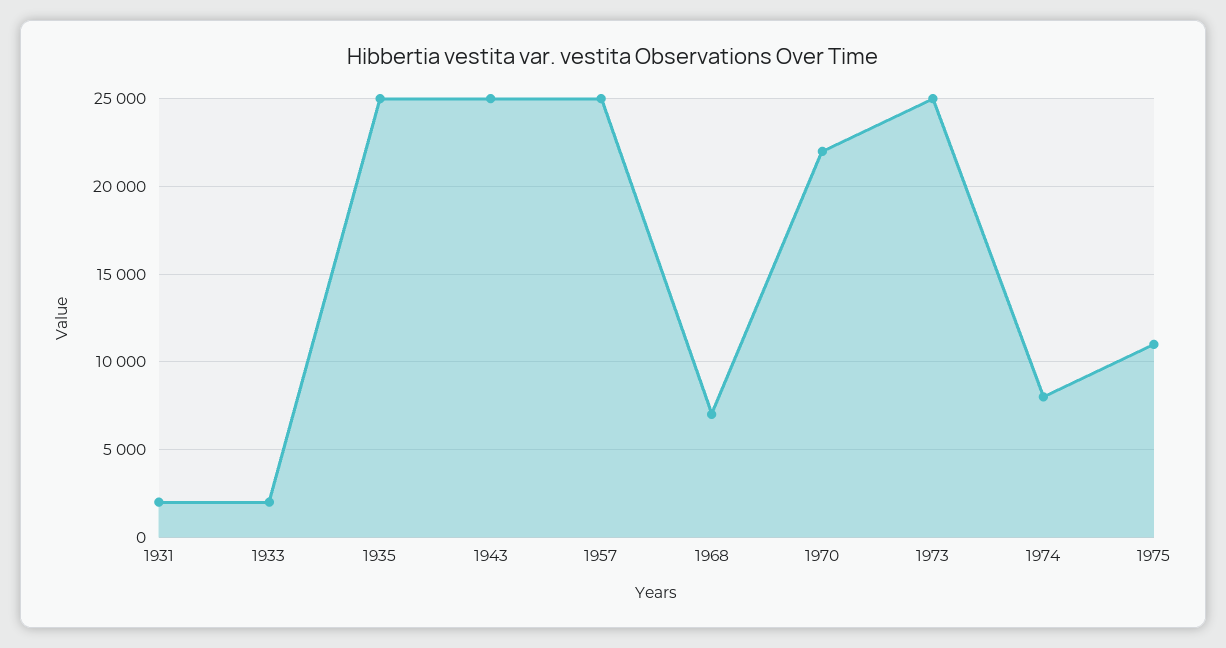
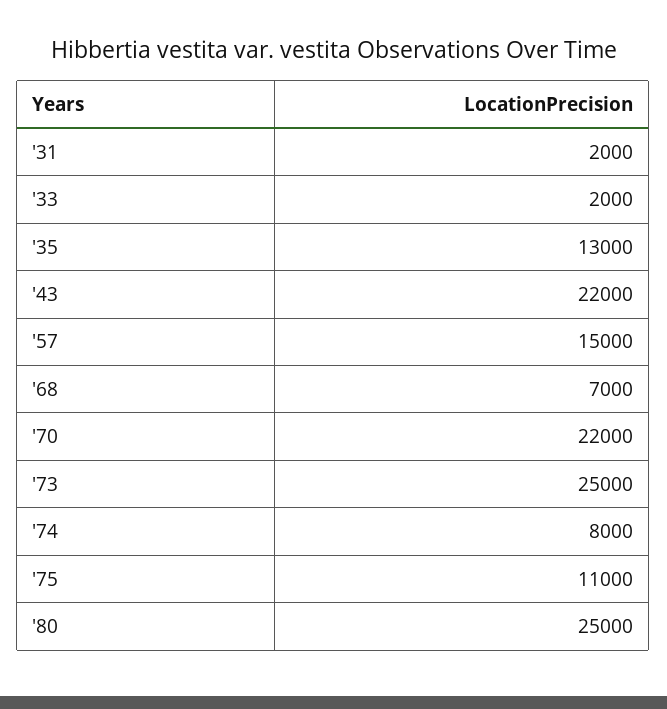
1935: 25000 -> 13000
1943: 25000 -> 22000
1957: 25000 -> 15000
'80: none -> 25000

